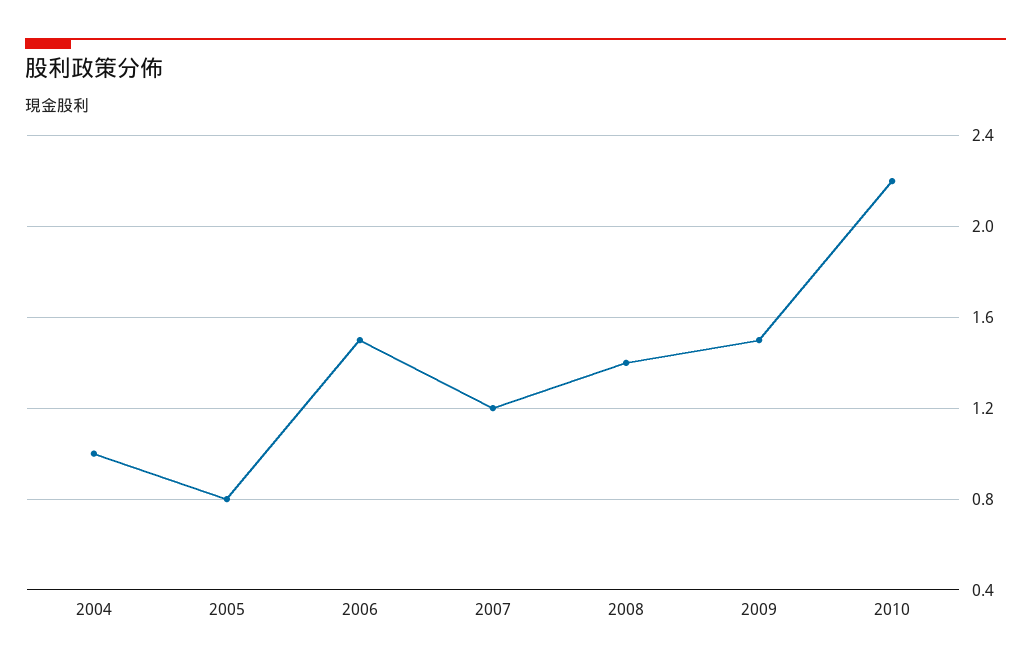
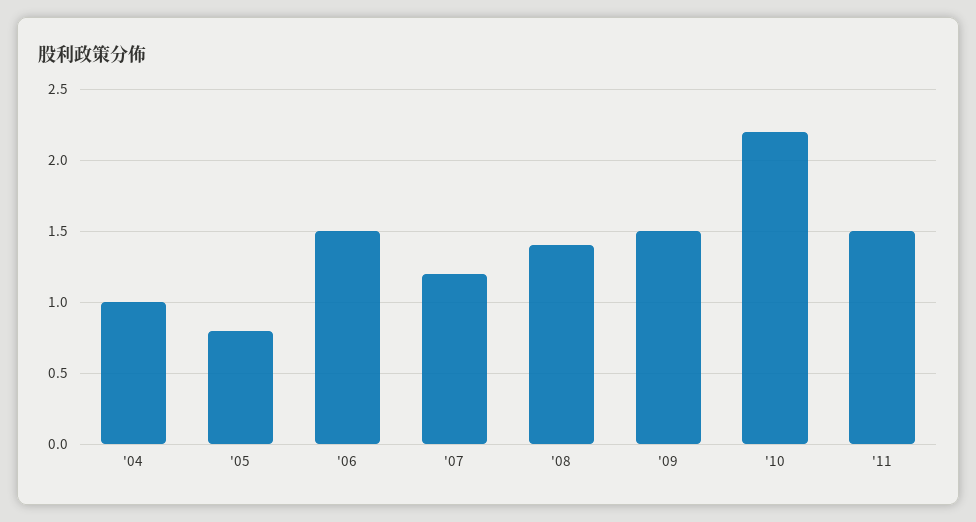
'11: none -> 1.5

